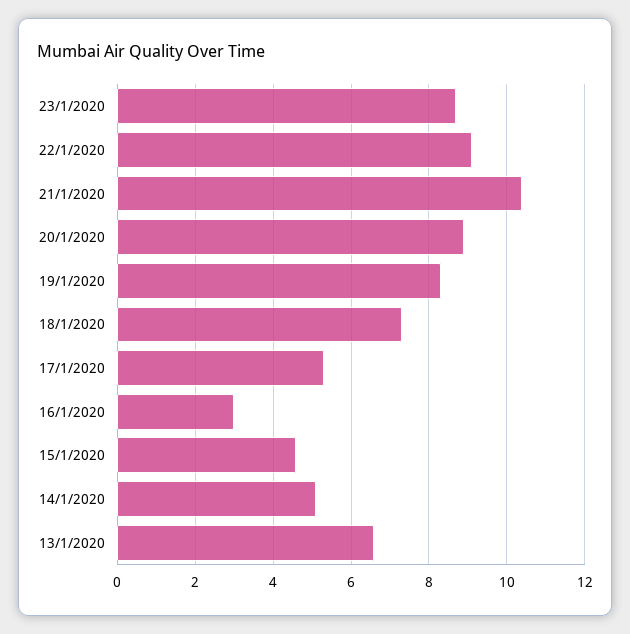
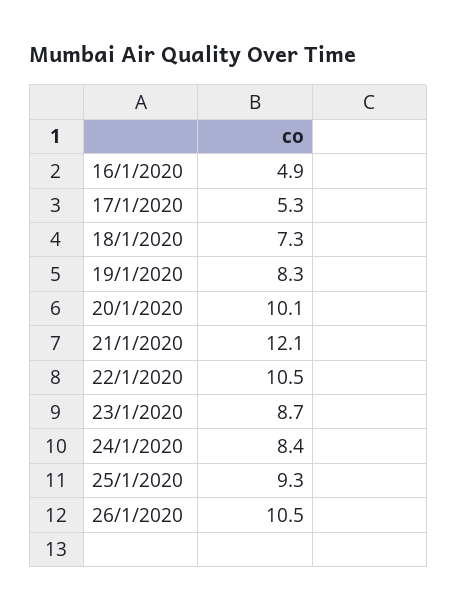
22/1/2020: 9 -> 10.5
21/1/2020: 10.5 -> 12.1
20/1/2020: 9 -> 10.1
16/1/2020: 3 -> 4.9
15/1/2020: 4.5 -> none
14/1/2020: 5 -> none
13/1/2020: 6.5 -> none
24/1/2020: none -> 8.4
25/1/2020: none -> 9.3
26/1/2020: none -> 10.5

